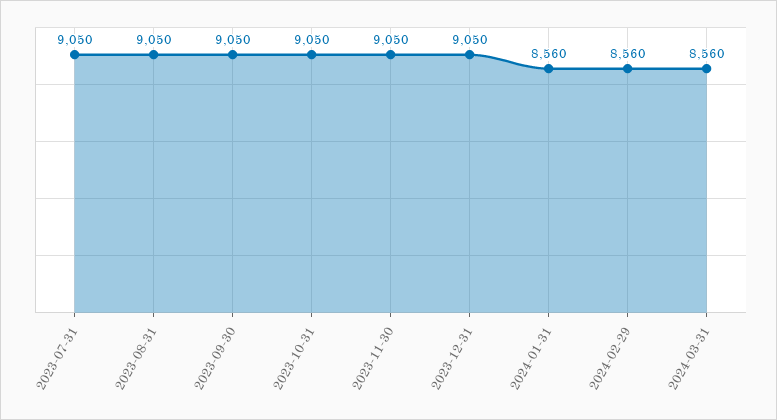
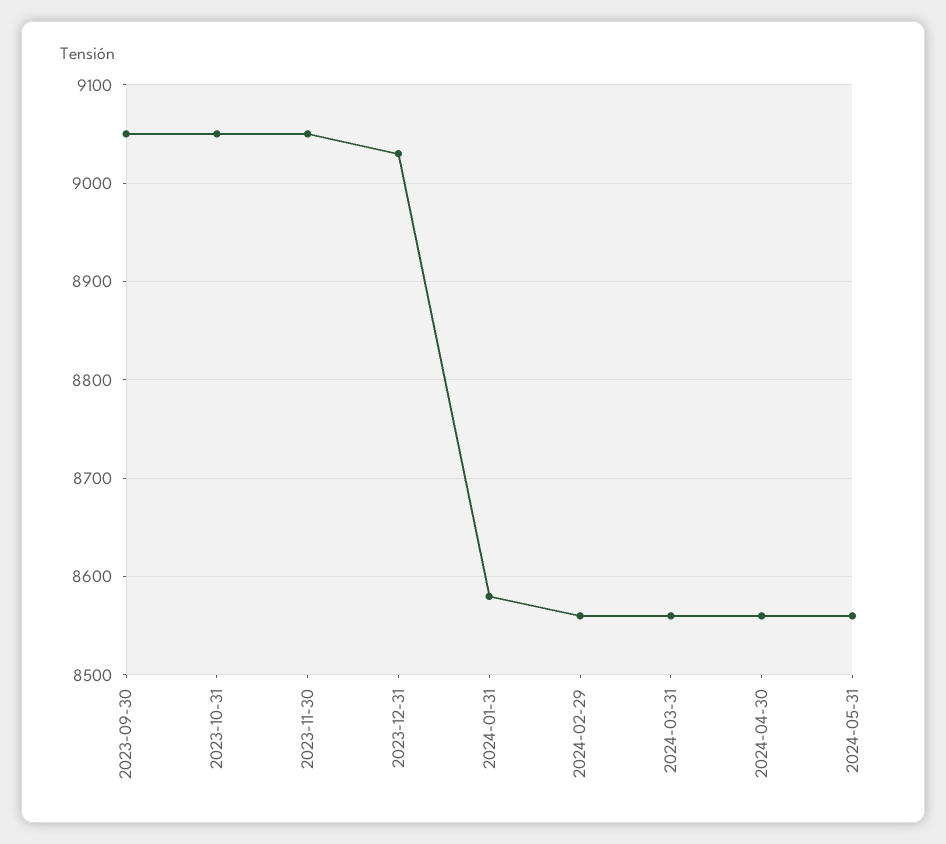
2023-07-31: 9050 -> none
2023-08-31: 9050 -> none
2023-12-31: 9050 -> 9030
2024-01-31: 8560 -> 8580
2024-04-30: none -> 8560
2024-05-31: none -> 8560

